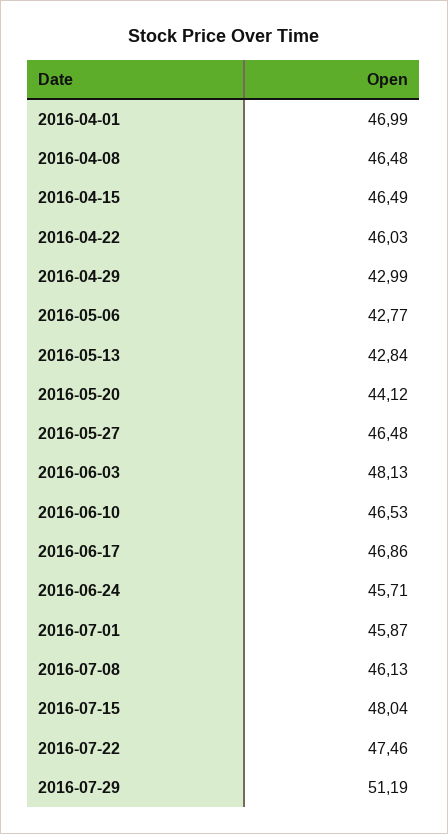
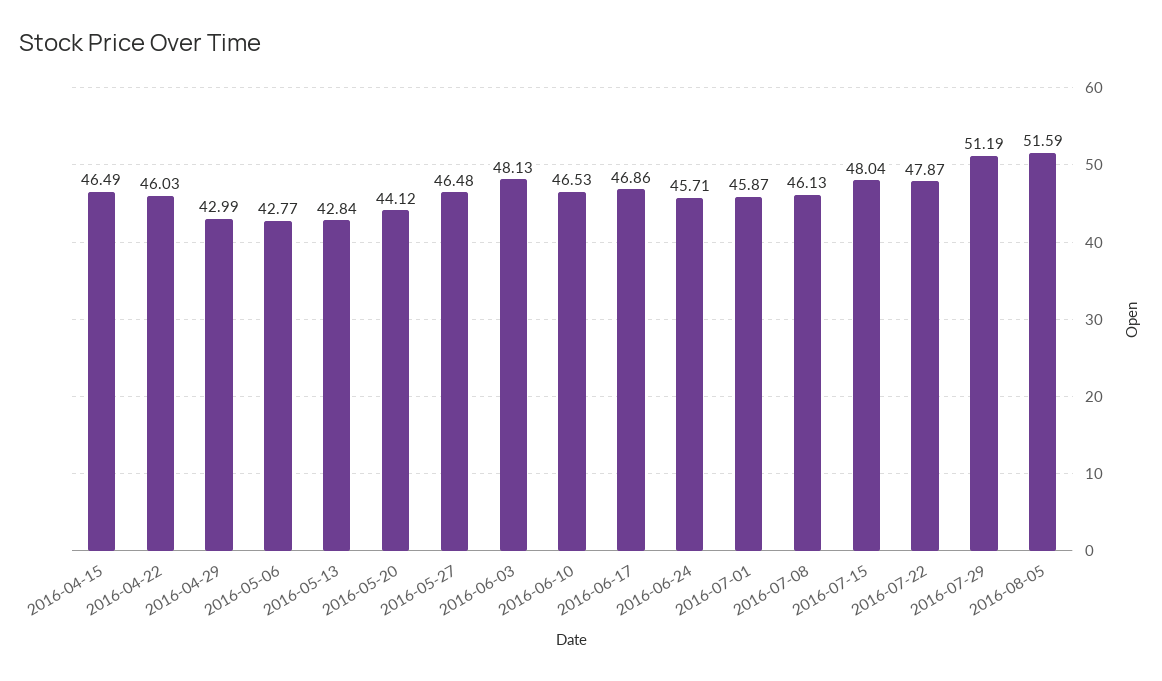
2016-04-01: 46.99 -> none
2016-04-08: 46.48 -> none
2016-07-22: 47.46 -> 47.87
2016-08-05: none -> 51.59

